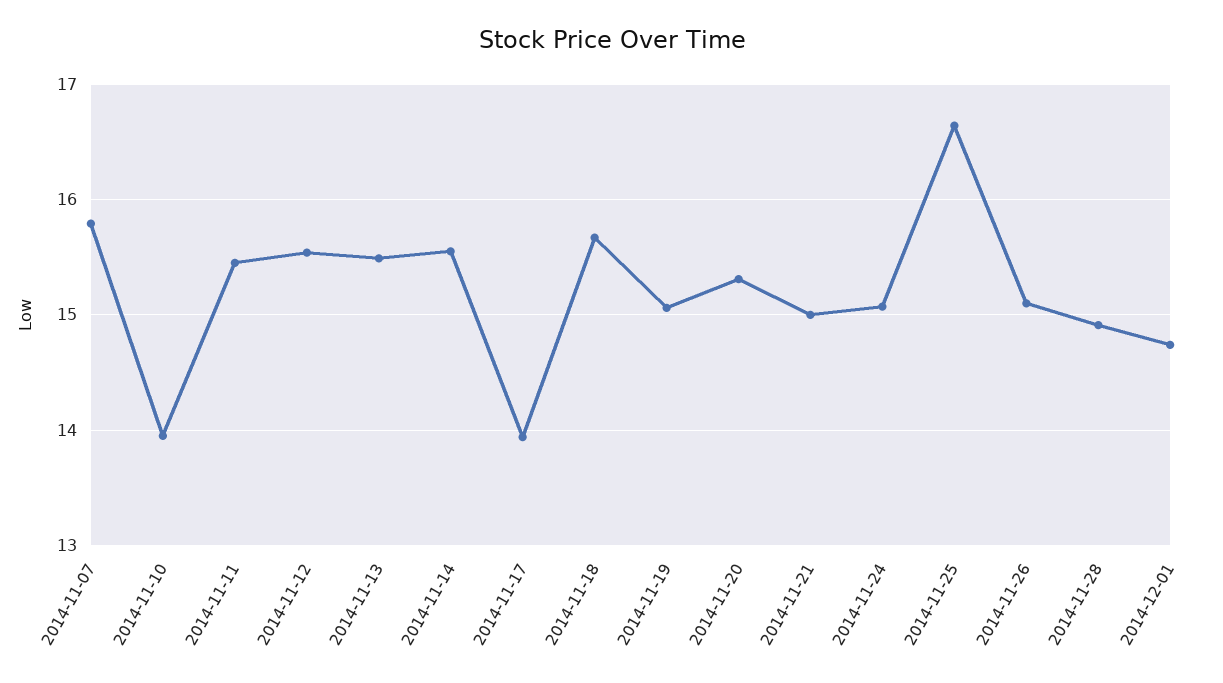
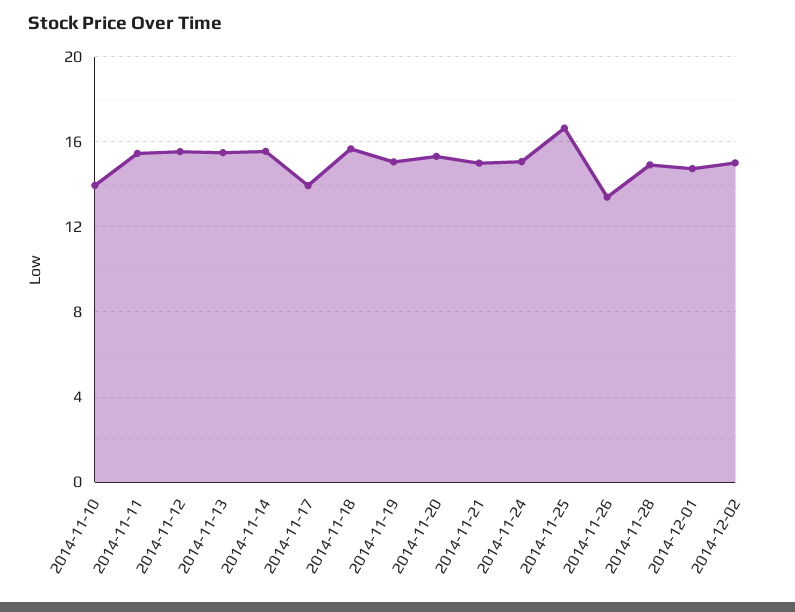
2014-11-07: 15.8 -> none
2014-11-26: 15.1 -> 13.5
2014-12-02: none -> 15

